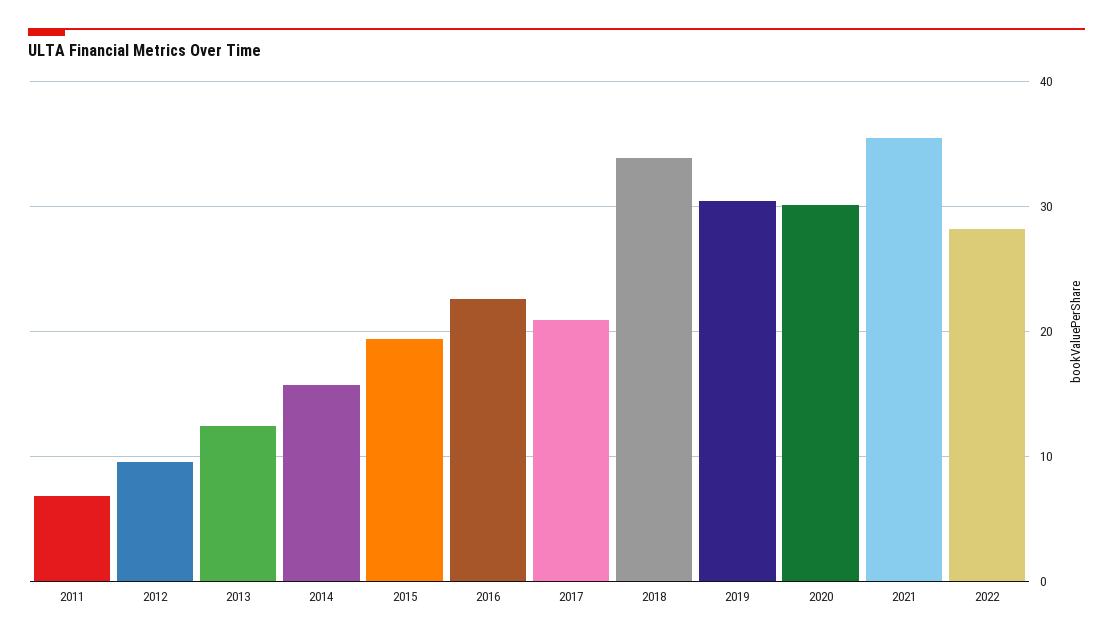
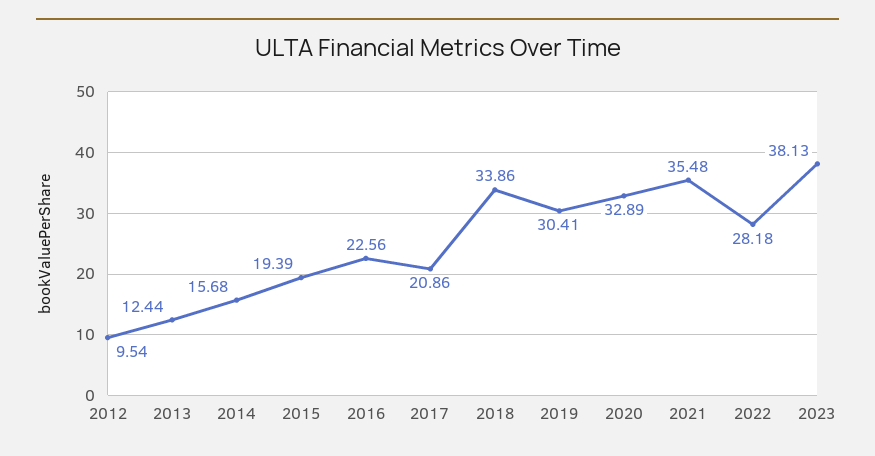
2011: 7 -> none
2020: 30 -> 32.89
2023: none -> 38.13

